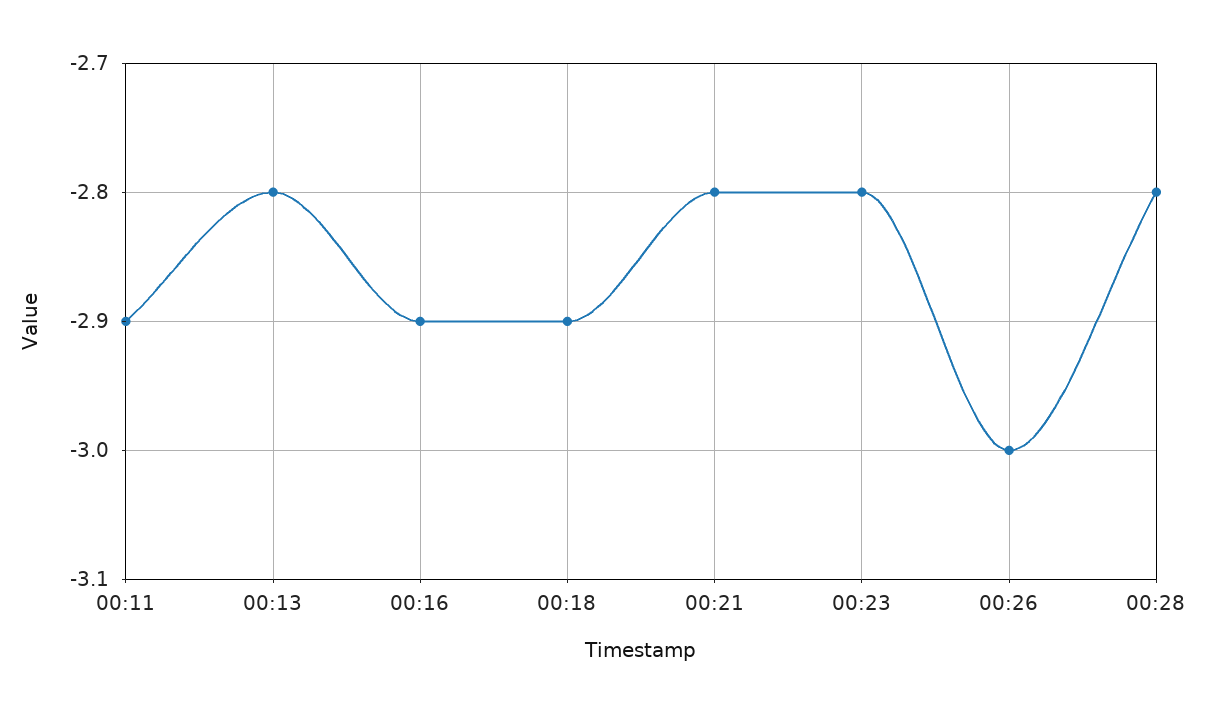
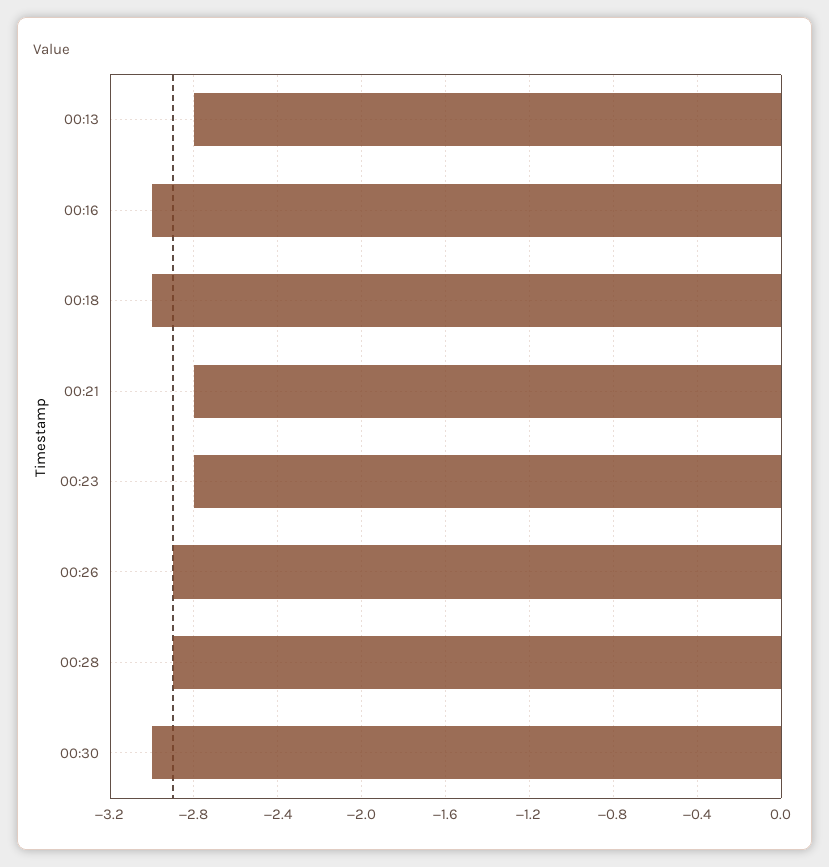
00:11: -2.9 -> none
00:16: -2.9 -> -3
00:18: -2.9 -> -3
00:26: -3 -> -2.9
00:28: -2.8 -> -2.9
00:30: none -> -3

